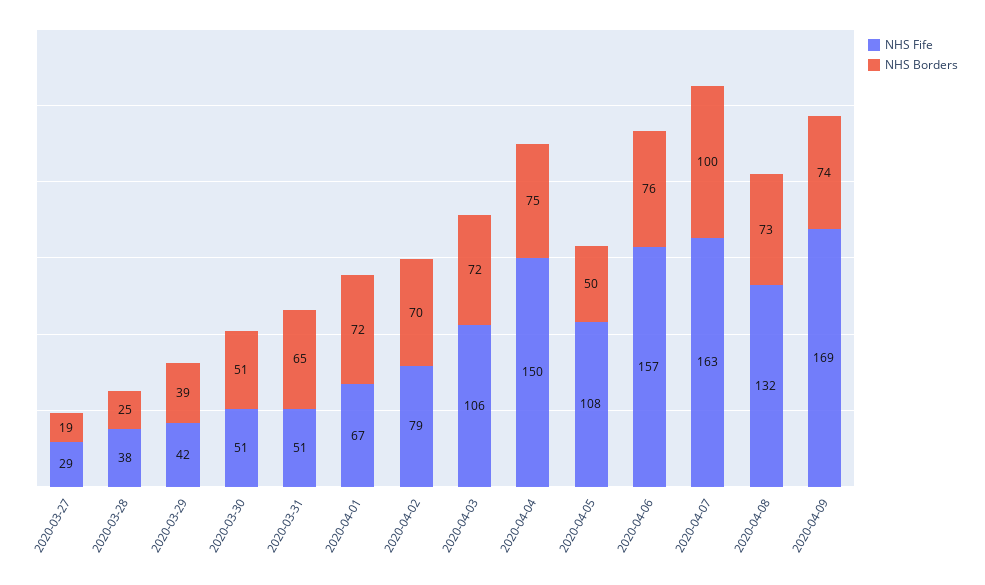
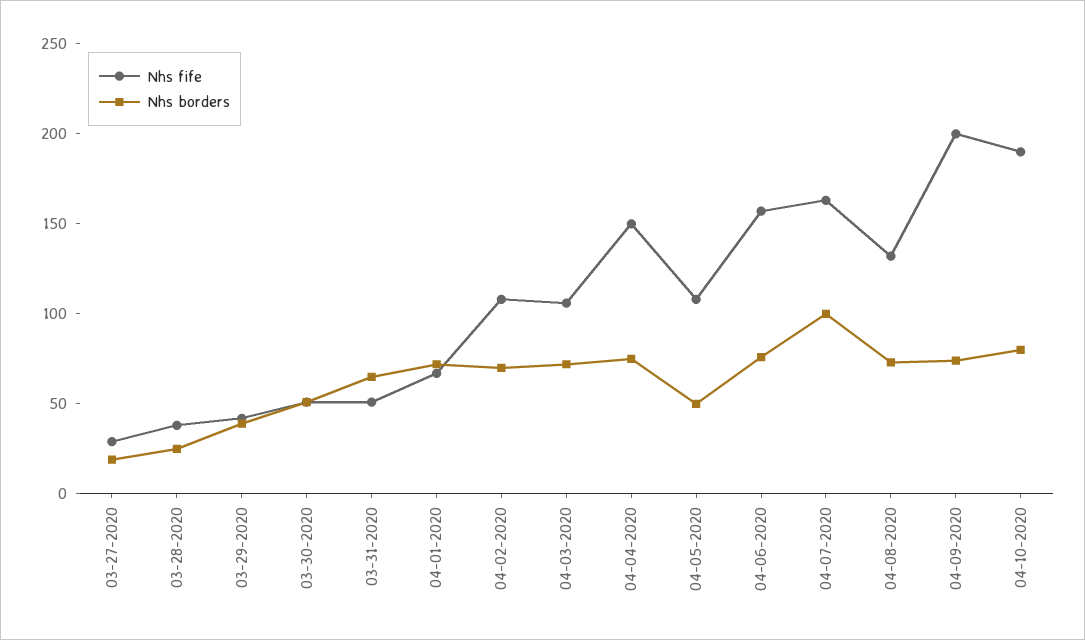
NHS Fife, 2020-04-02: 79 -> 110
NHS Fife, 2020-04-09: 169 -> 200
NHS Fife, 04-10-2020: none -> 190
NHS Borders, 04-10-2020: none -> 80

